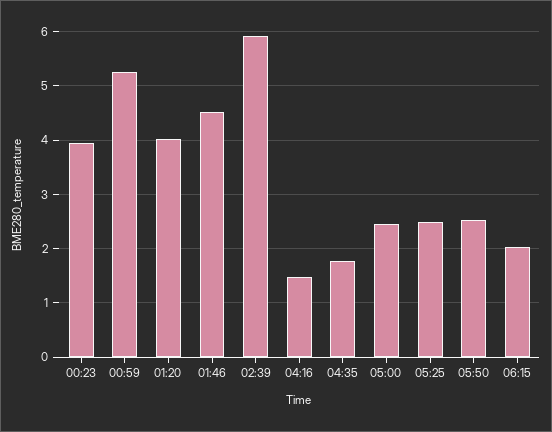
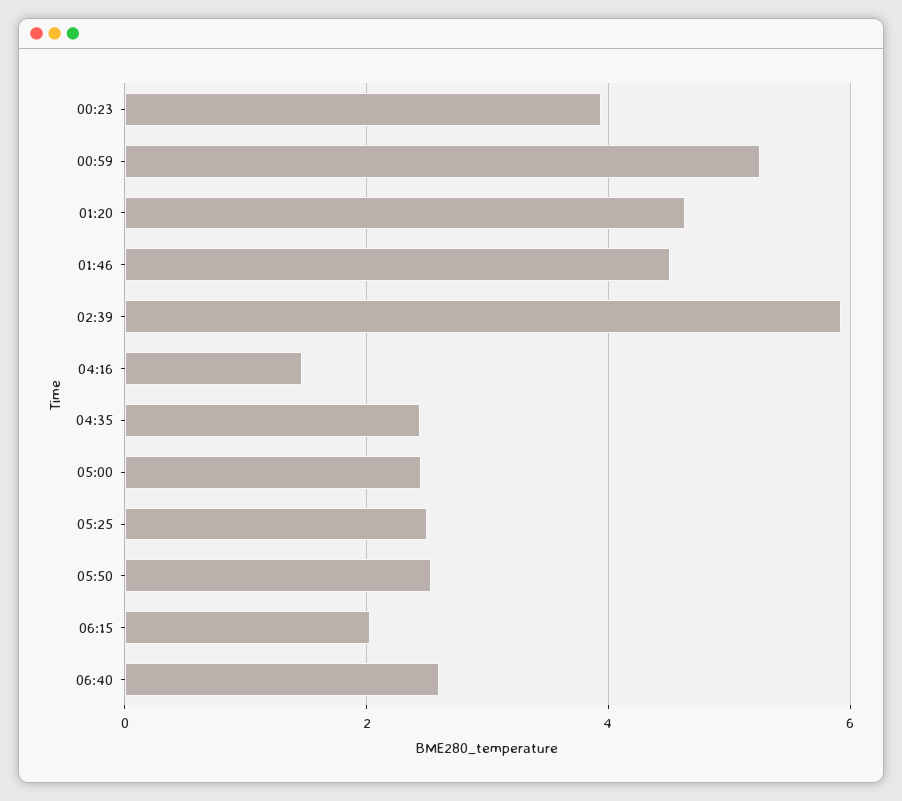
01:20: 4 -> 4.6
04:35: 1.8 -> 2.4
06:40: none -> 2.6

